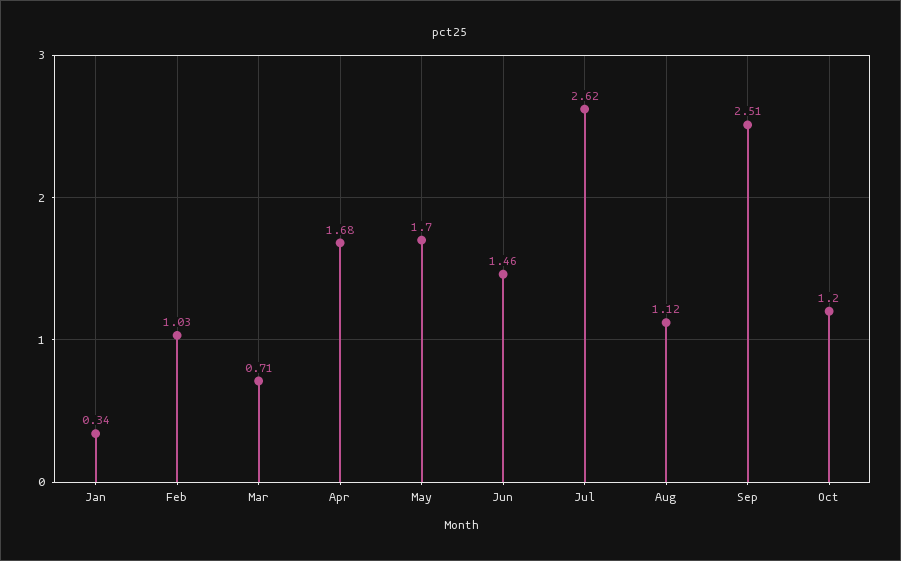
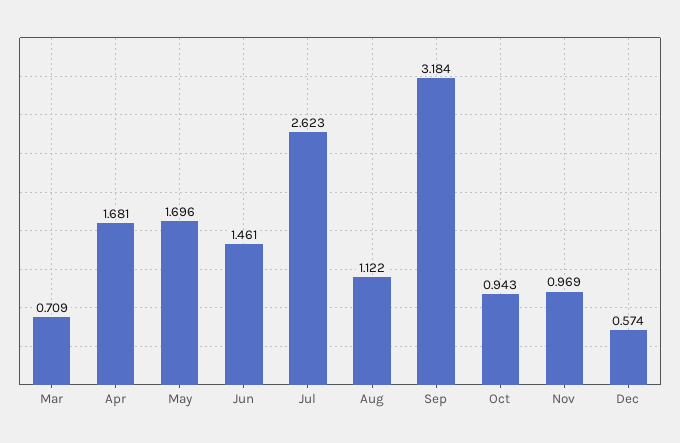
Jan: 0.34 -> none
Feb: 1.03 -> none
Sep: 2.51 -> 3.184
Oct: 1.2 -> 0.943
Nov: none -> 0.969
Dec: none -> 0.574

